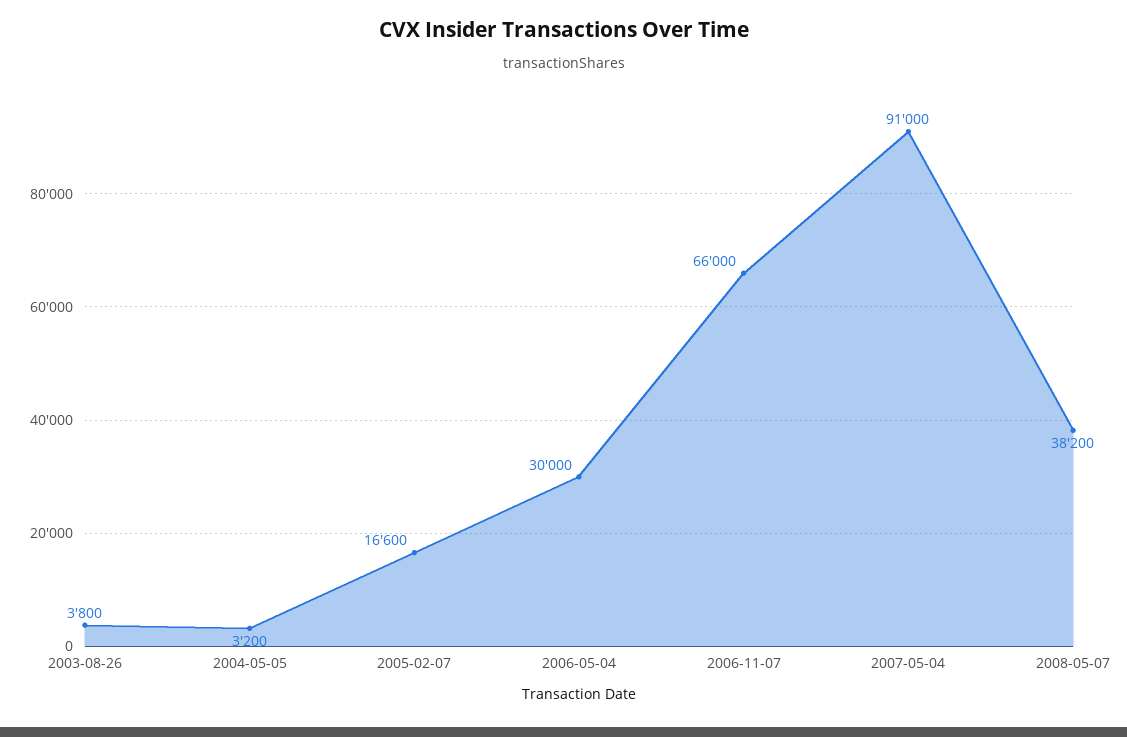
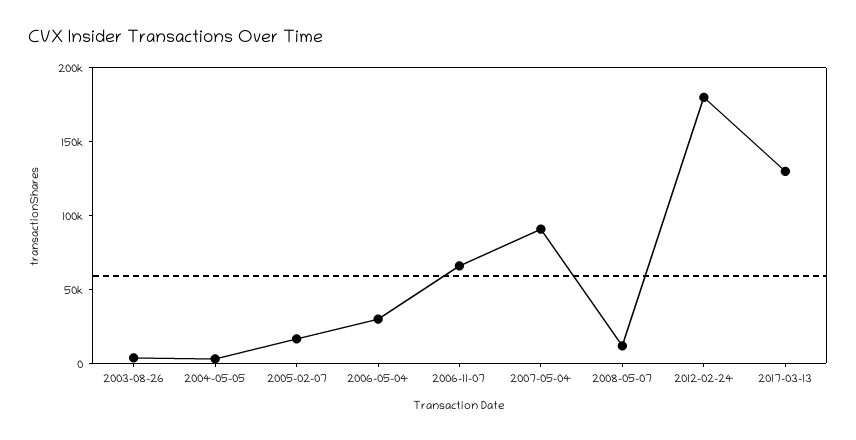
2008-05-07: 38200 -> 10000
2012-02-24: none -> 180000
2017-03-13: none -> 130000

